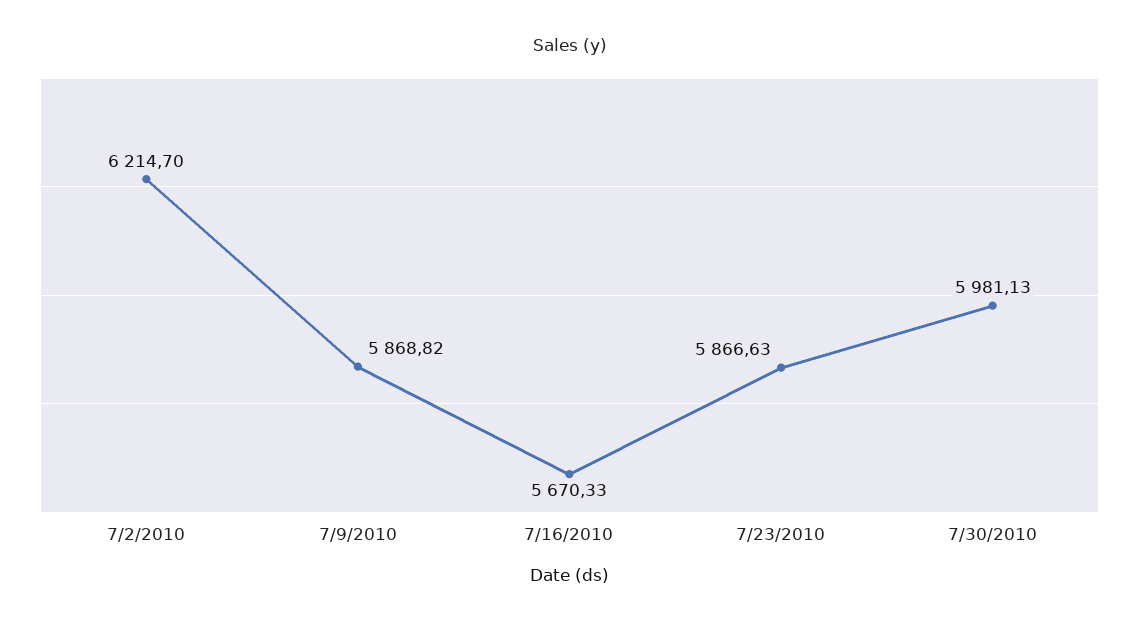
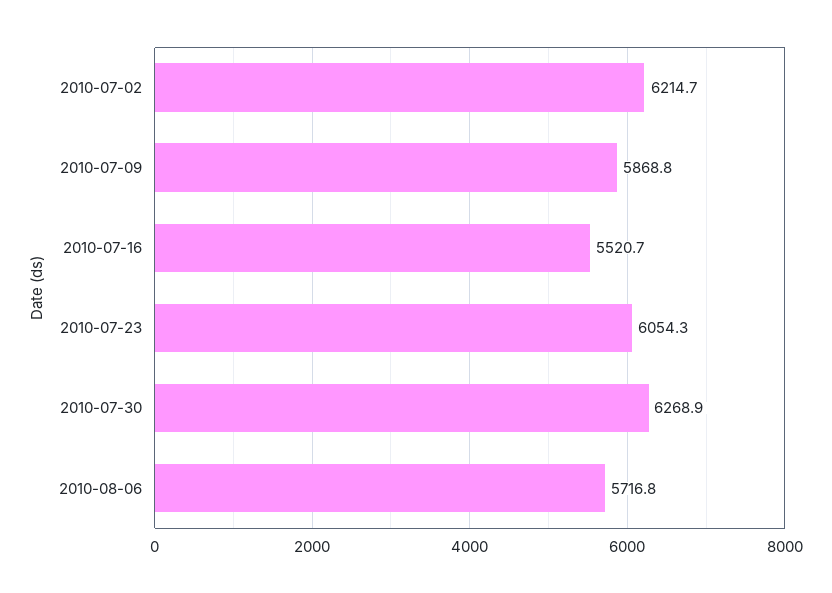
7/16/2010: 5670.33 -> 5520.7
7/23/2010: 5866.63 -> 6054.3
7/30/2010: 5981.13 -> 6268.9
2010-08-06: none -> 5716.8

